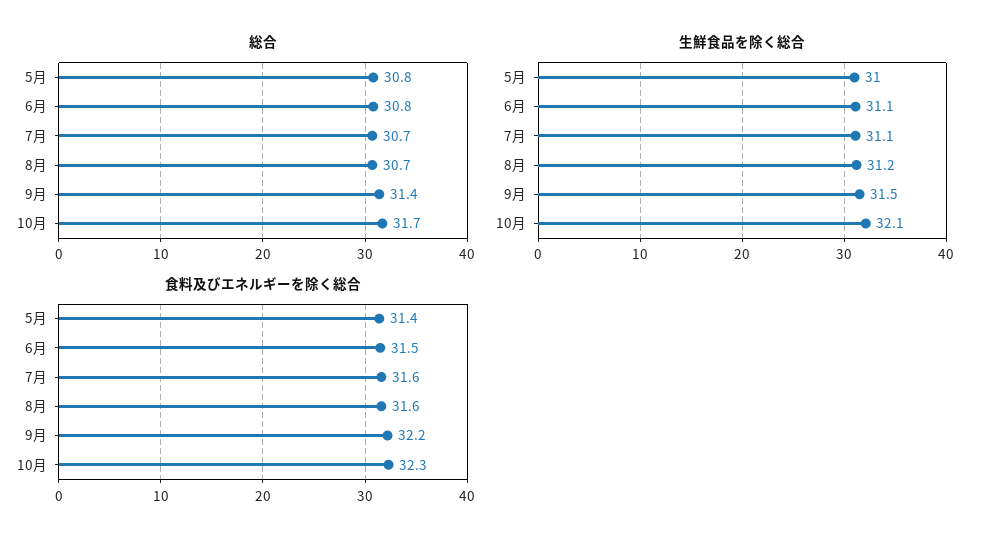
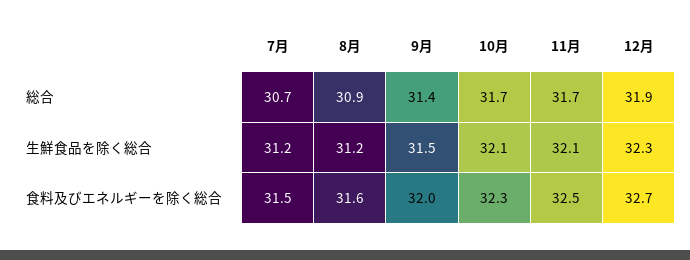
総合, 5月: 30.8 -> none
総合, 6月: 30.8 -> none
総合, 8月: 30.7 -> 30.9
生鮮食品を除く総合, 5月: 31 -> none
生鮮食品を除く総合, 6月: 31.1 -> none
生鮮食品を除く総合, 7月: 31.1 -> 31.2
食料及びエネルギーを除く総合, 5月: 31.4 -> none
食料及びエネルギーを除く総合, 6月: 31.5 -> none
食料及びエネルギーを除く総合, 7月: 31.6 -> 31.5
食料及びエネルギーを除く総合, 9月: 32.2 -> 32
総合, 11月: none -> 31.7
総合, 12月: none -> 31.9
生鮮食品を除く総合, 11月: none -> 32.1
生鮮食品を除く総合, 12月: none -> 32.3
食料及びエネルギーを除く総合, 11月: none -> 32.5
食料及びエネルギーを除く総合, 12月: none -> 32.7

